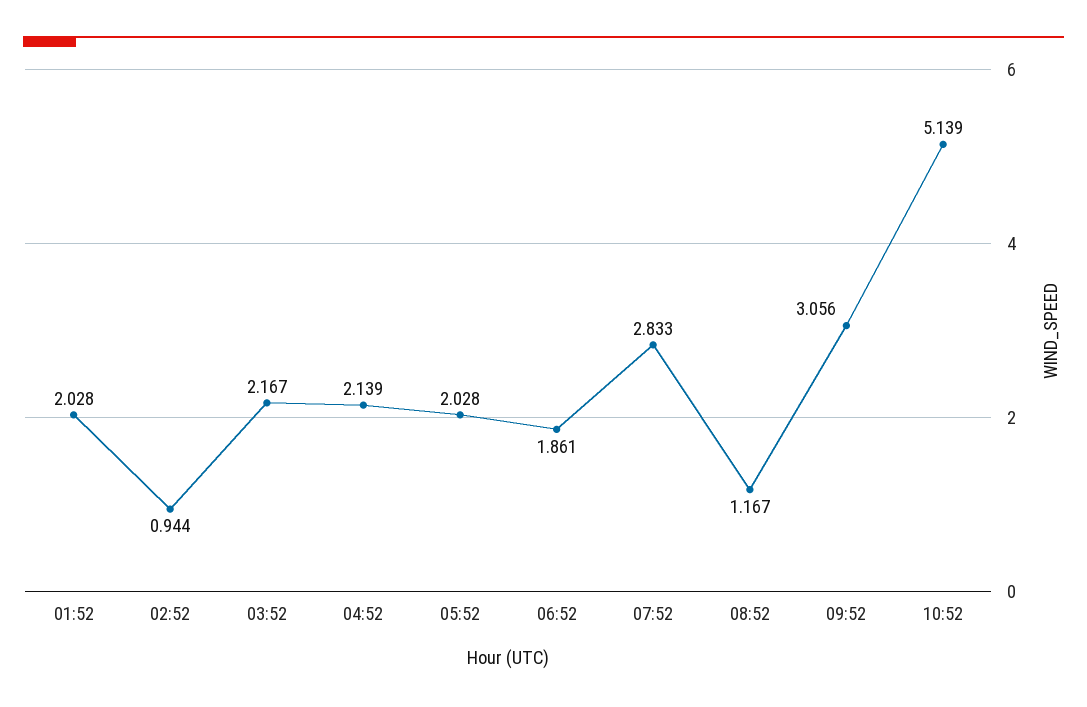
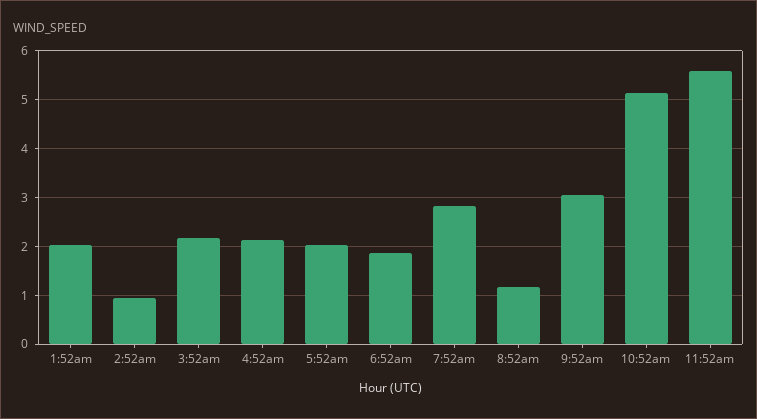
11:52am: none -> 5.6

